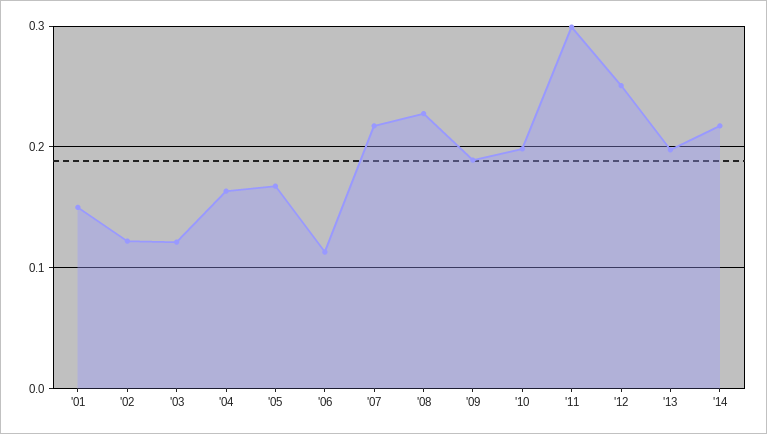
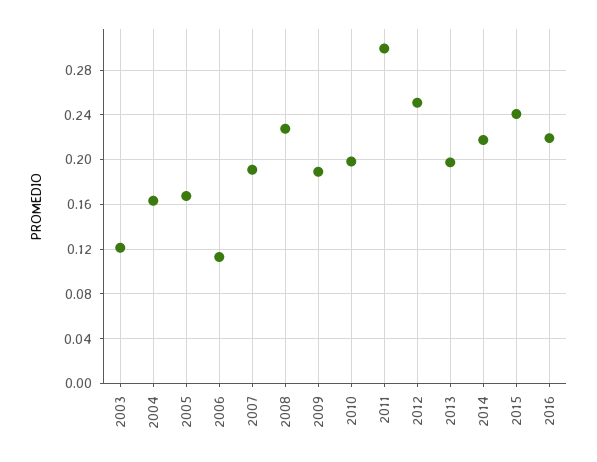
'01: 0.15 -> none
'02: 0.12 -> none
'07: 0.22 -> 0.19
2015: none -> 0.24
2016: none -> 0.22

